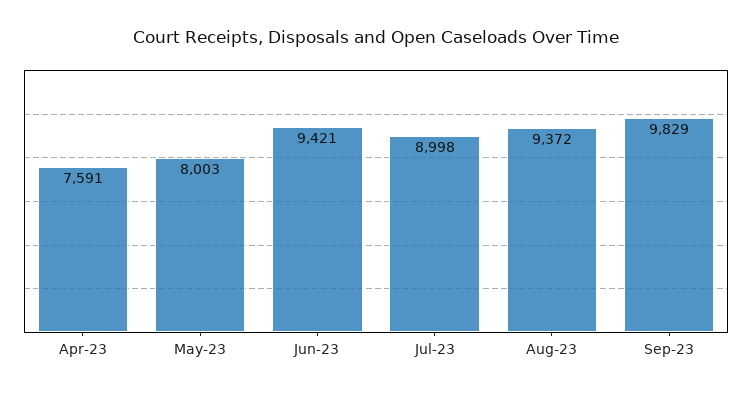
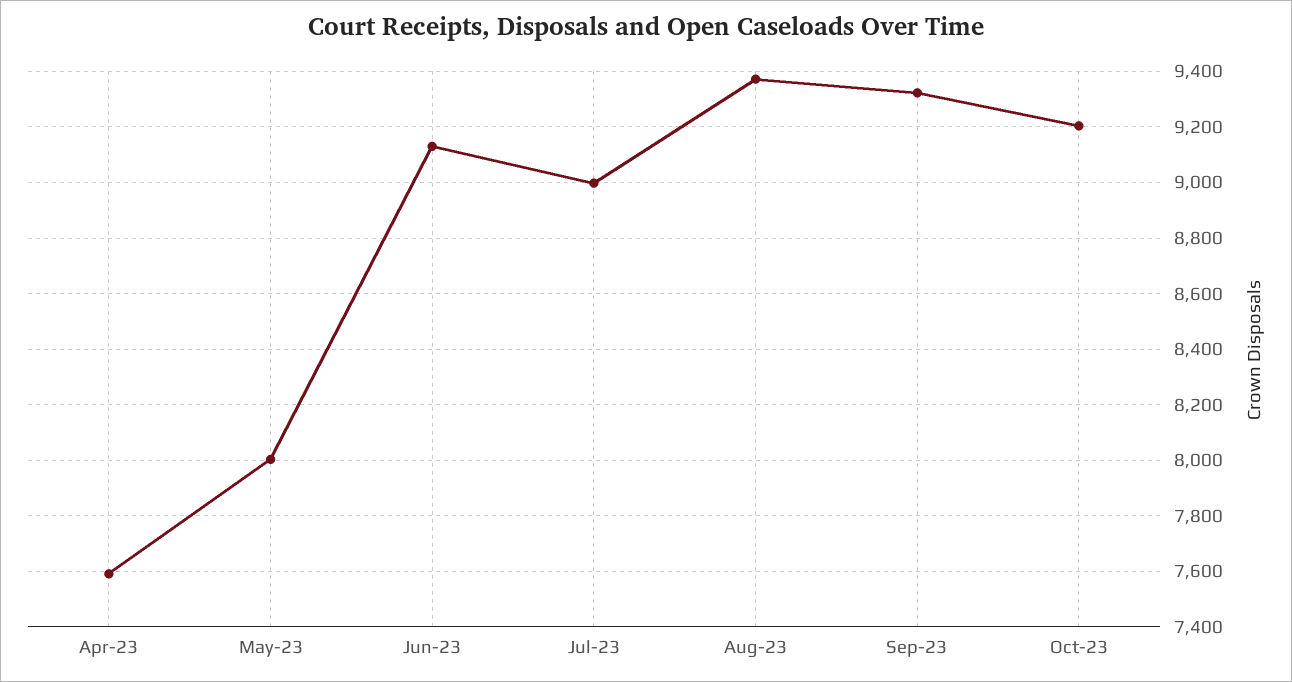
Jun-23: 9421 -> 9125
Sep-23: 9829 -> 9325
Oct-23: none -> 9200

